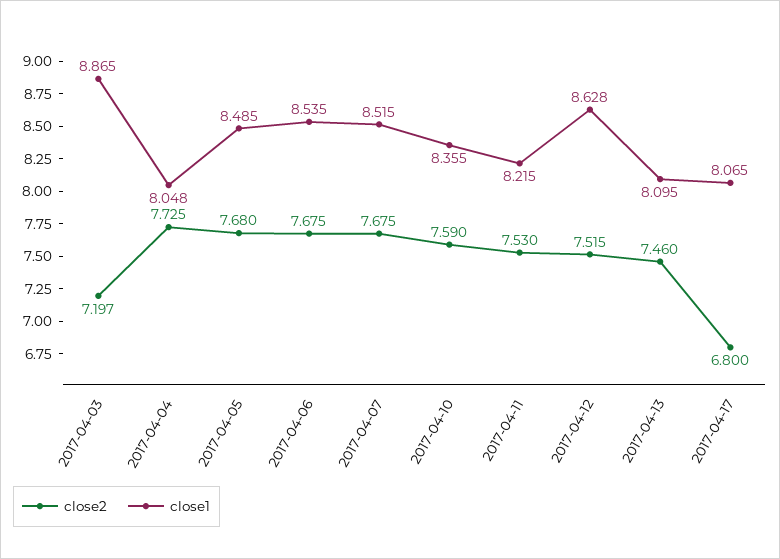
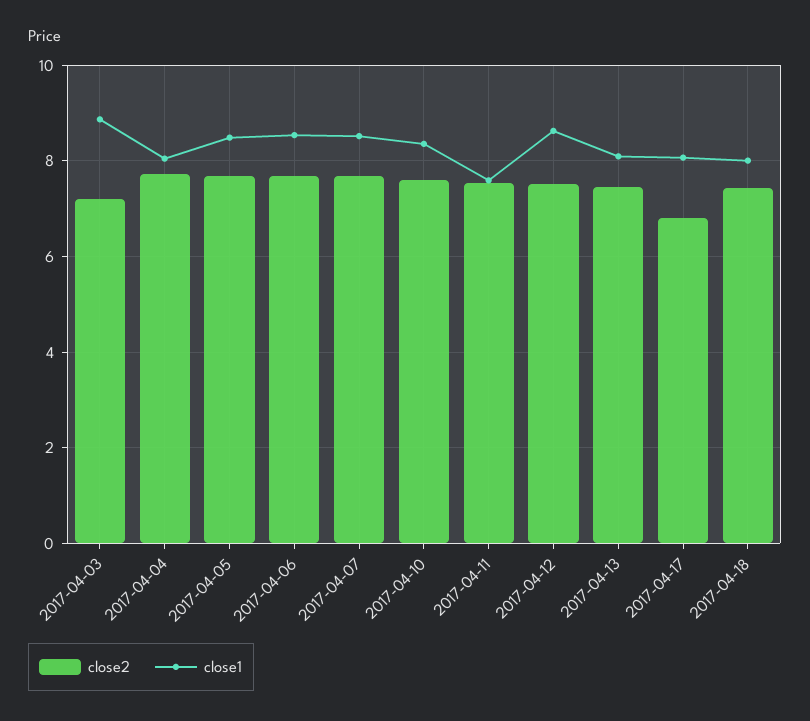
close1, 2017-04-11: 8.215 -> 7.6
close2, 2017-04-18: none -> 7.4
close1, 2017-04-18: none -> 8

